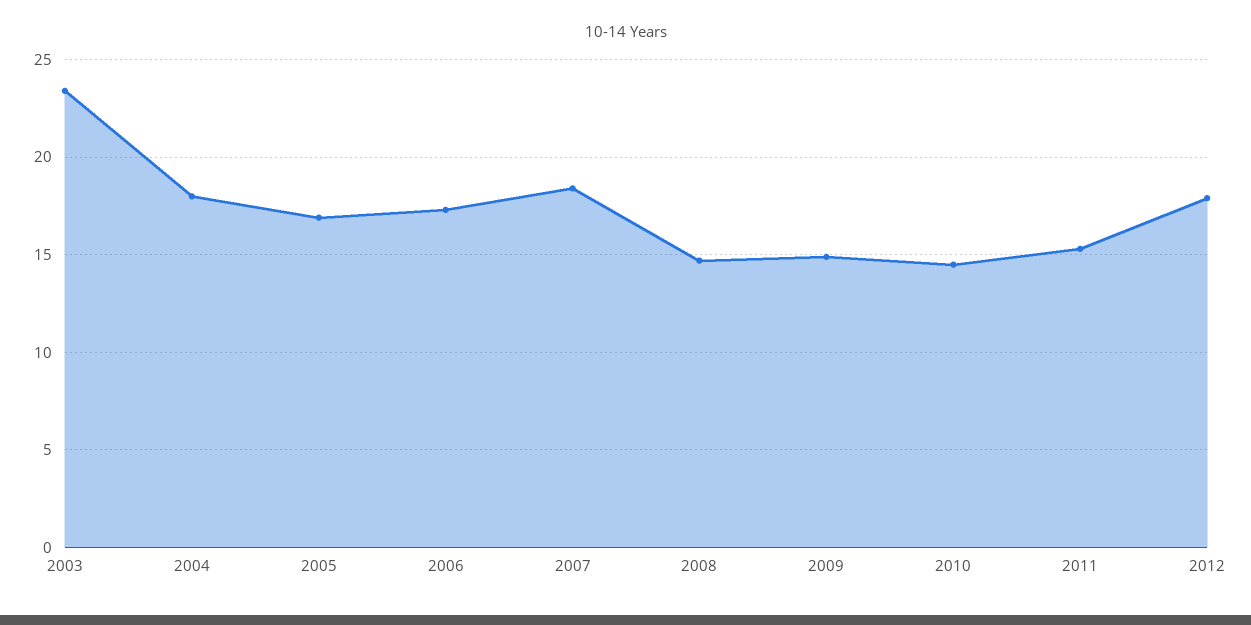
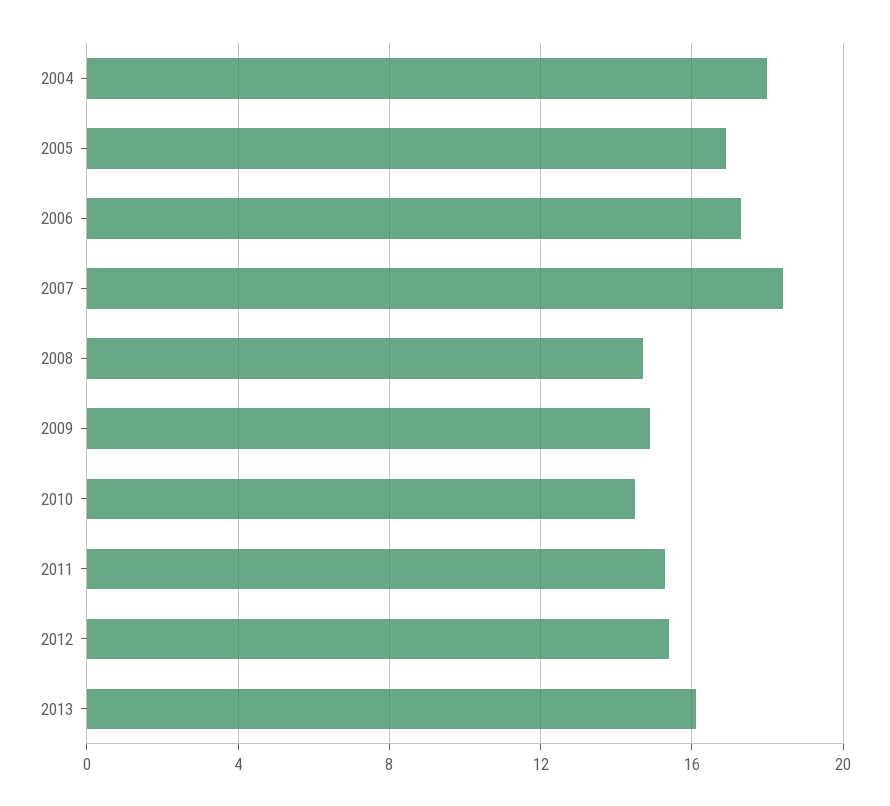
2003: 23.5 -> none
2012: 18 -> 15.5
2013: none -> 16

